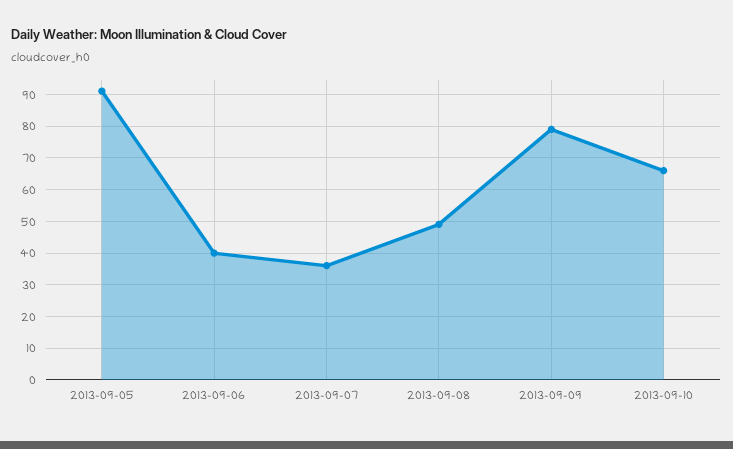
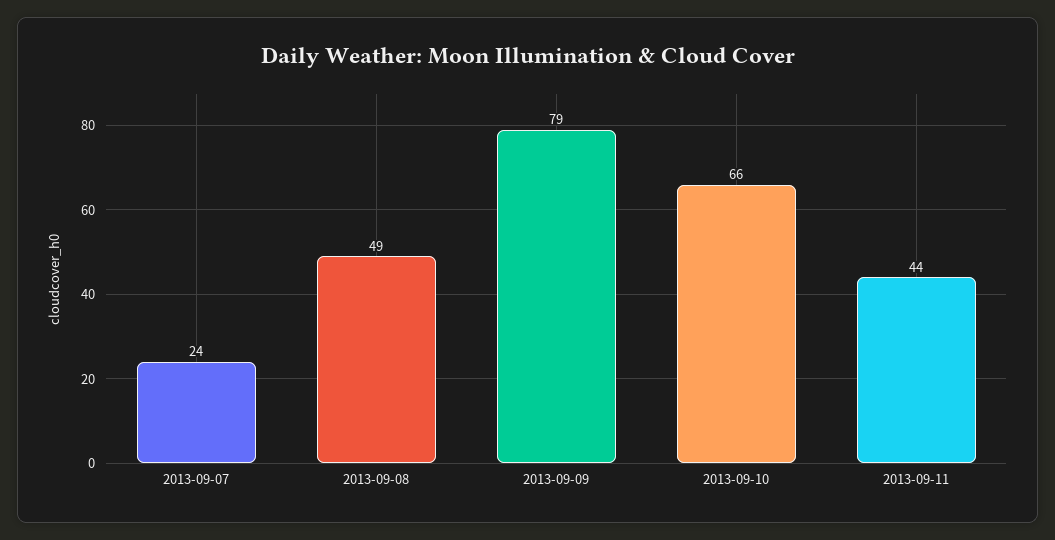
2013-09-05: 90 -> none
2013-09-06: 40 -> none
2013-09-07: 35 -> 24
2013-09-11: none -> 44

